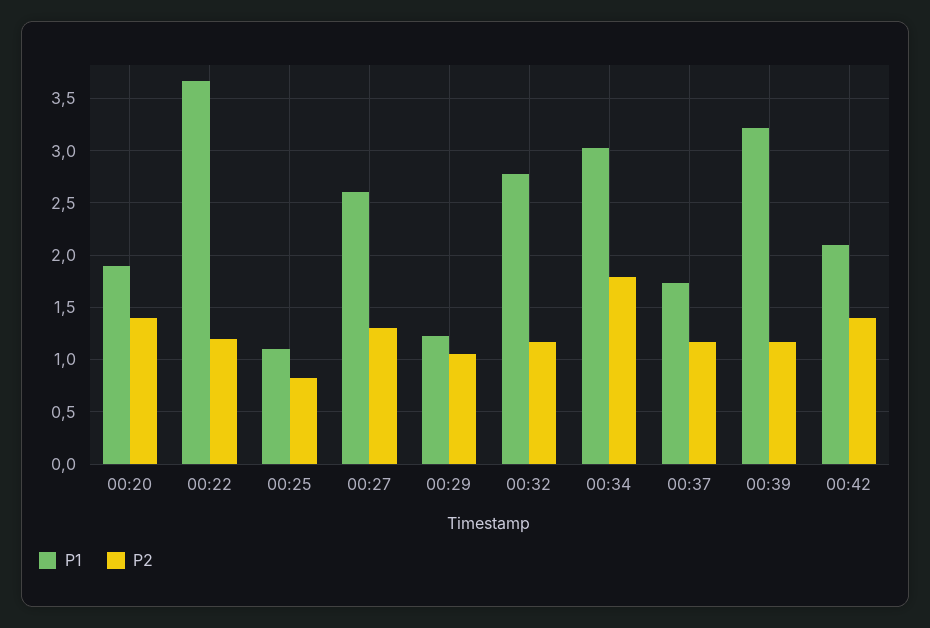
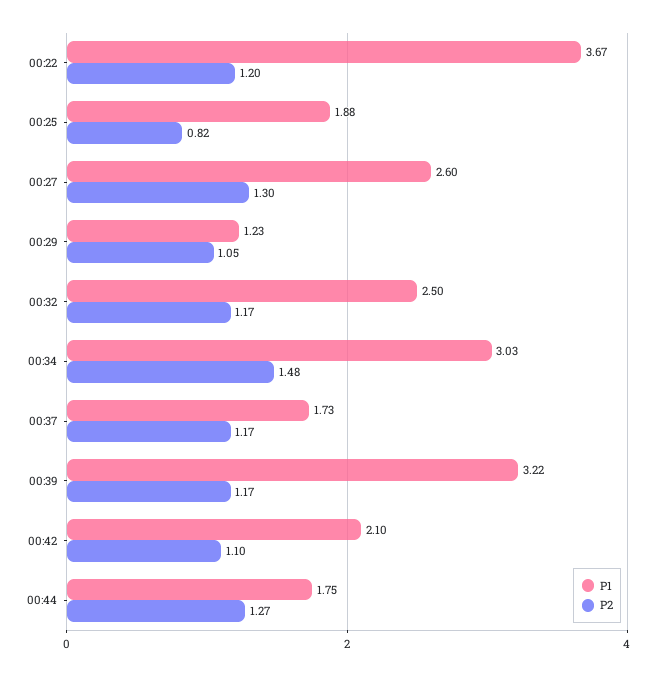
P1, 00:20: 1.9 -> none
P2, 00:20: 1.4 -> none
P1, 00:25: 1.1 -> 1.88
P1, 00:32: 2.8 -> 2.5
P2, 00:34: 1.8 -> 1.48
P2, 00:42: 1.4 -> 1.1
P1, 00:44: none -> 1.75
P2, 00:44: none -> 1.27

